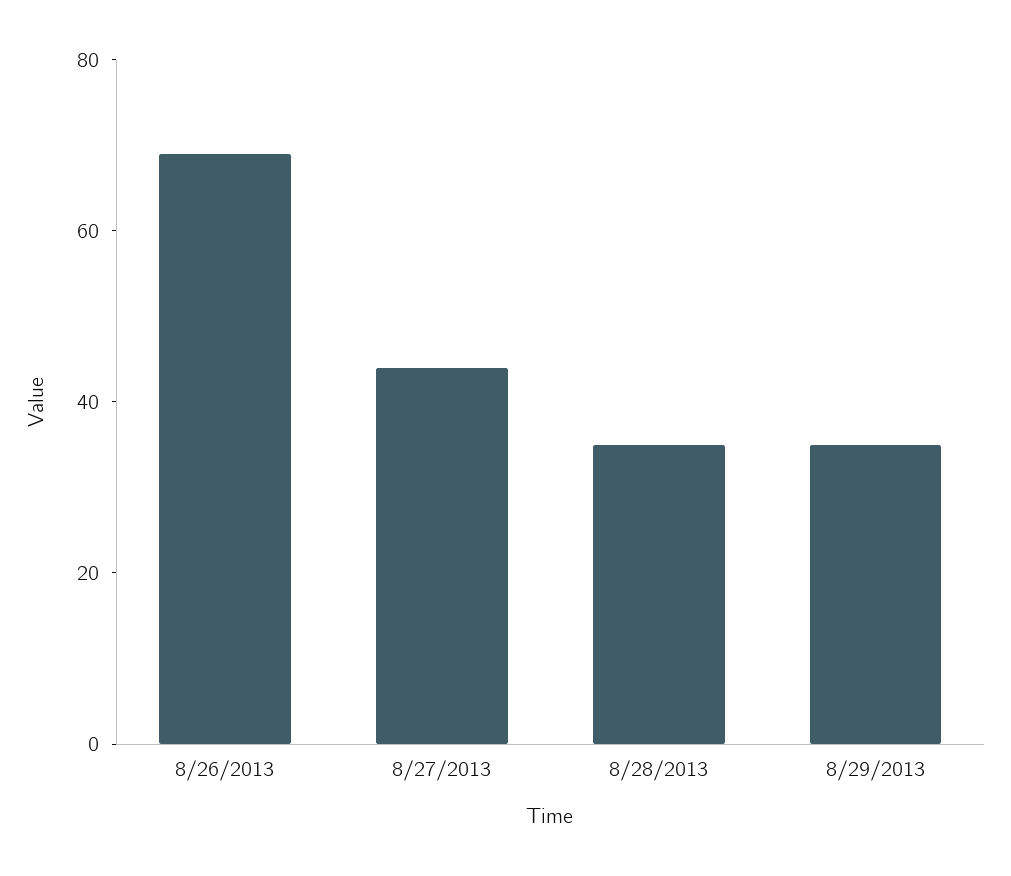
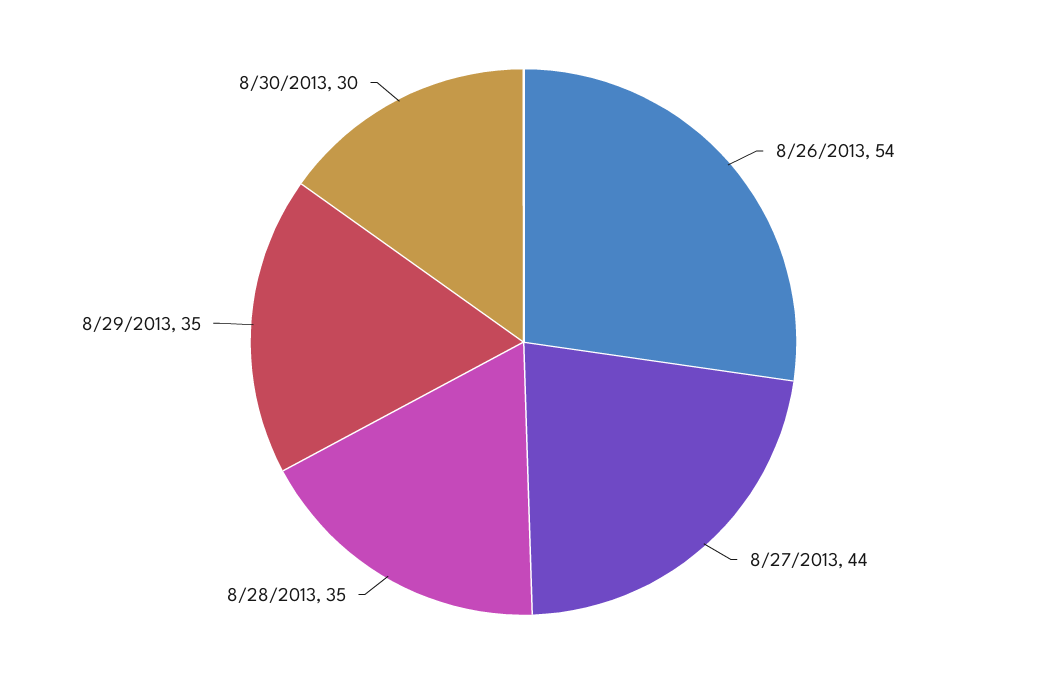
8/26/2013: 70 -> 54
8/30/2013: none -> 30

